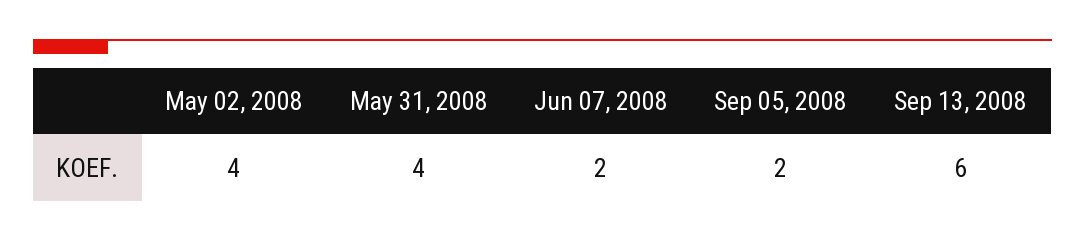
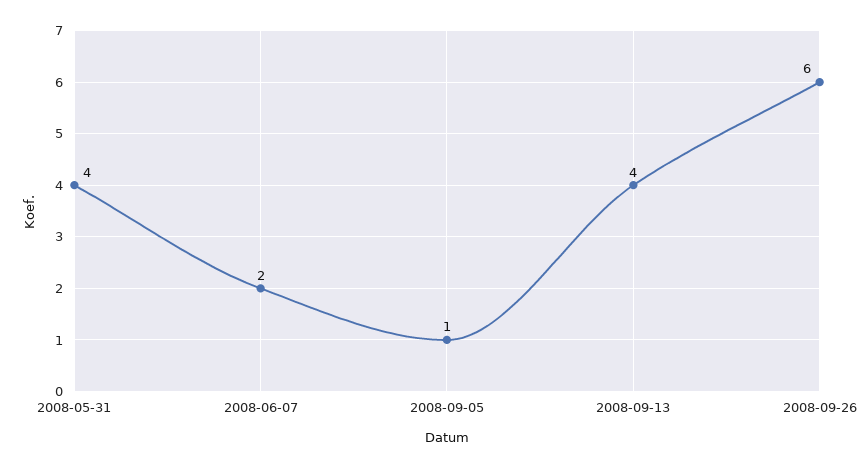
May 02, 2008: 4 -> none
Sep 05, 2008: 2 -> 1
Sep 13, 2008: 6 -> 4
2008-09-26: none -> 6

